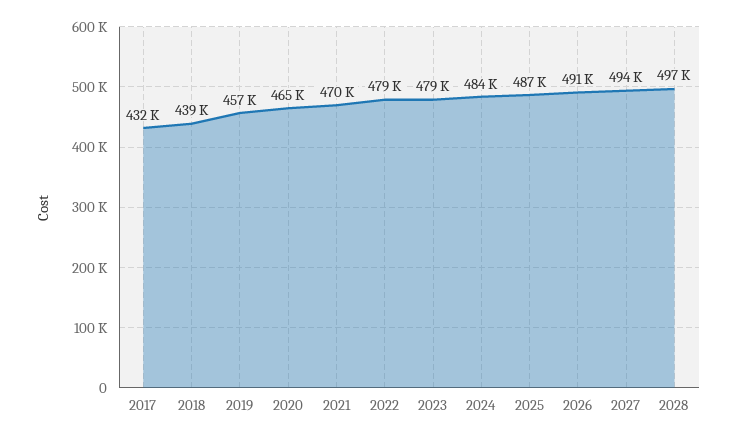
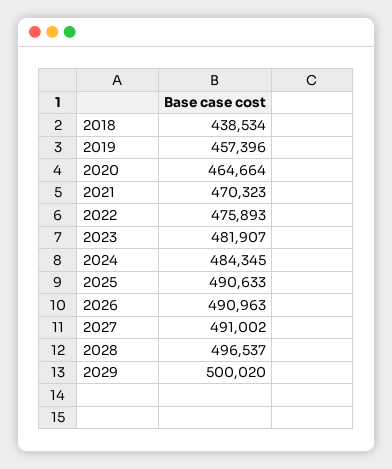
2017: 432000 -> none
2022: 479000 -> 475893
2023: 479000 -> 481907
2025: 487000 -> 490633
2027: 494000 -> 491002
2029: none -> 500020

